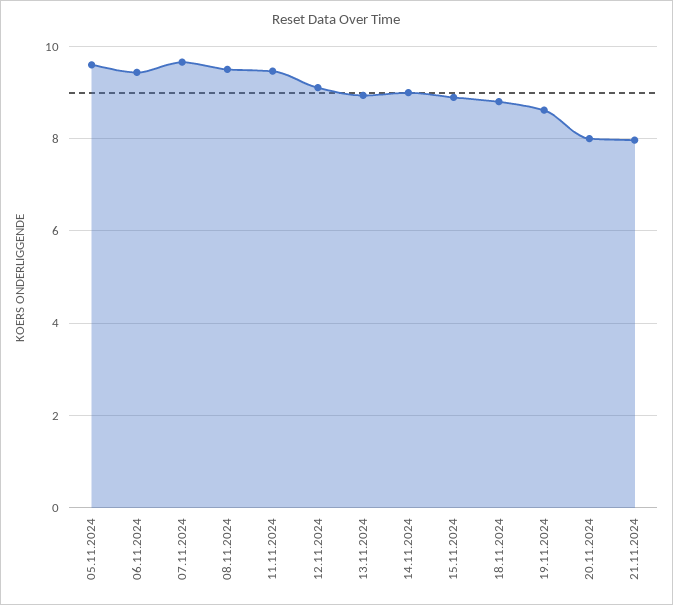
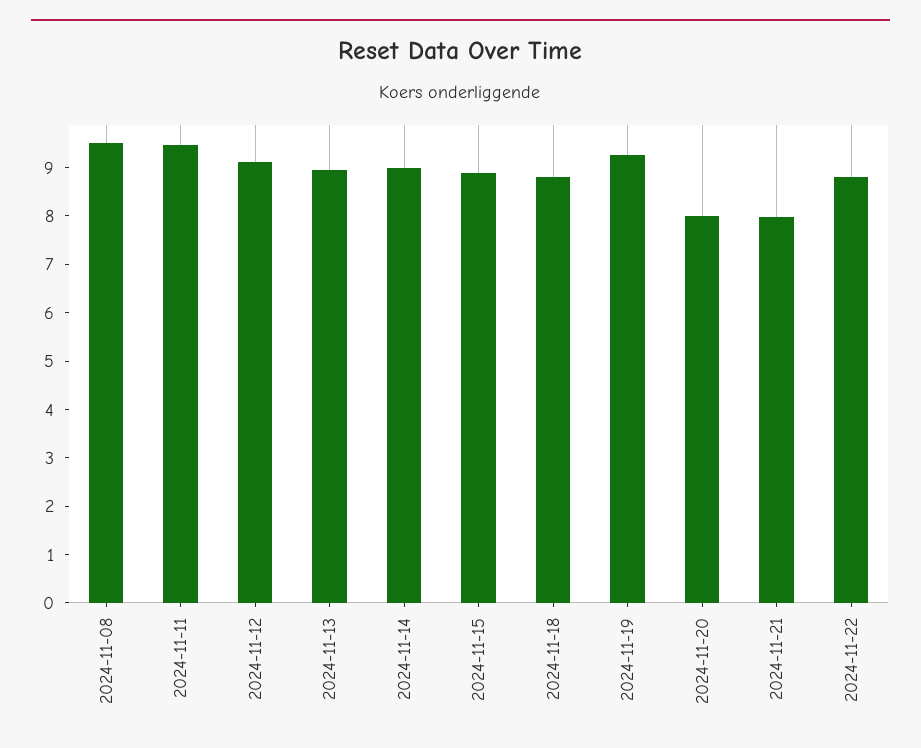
05.11.2024: 9.6 -> none
06.11.2024: 9.4 -> none
07.11.2024: 9.6 -> none
19.11.2024: 8.6 -> 9.2
2024-11-22: none -> 8.8

